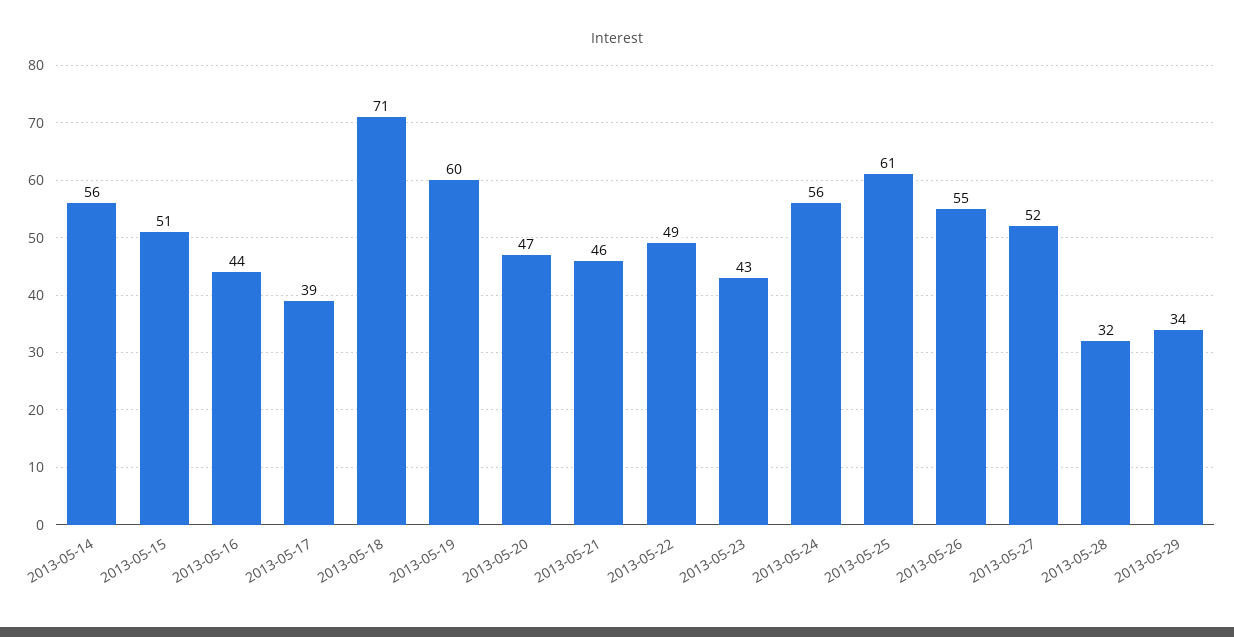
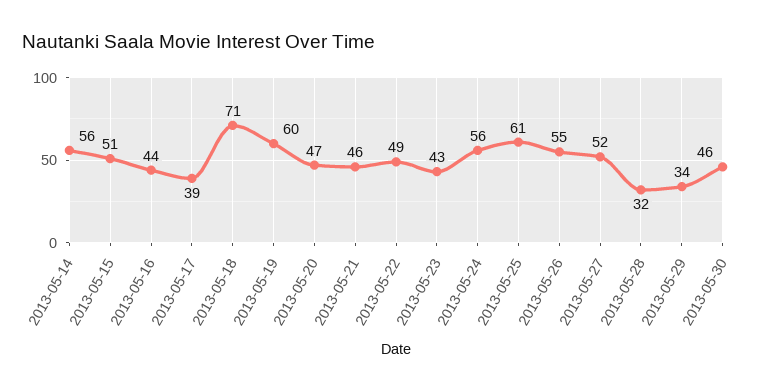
2013-05-30: none -> 46

